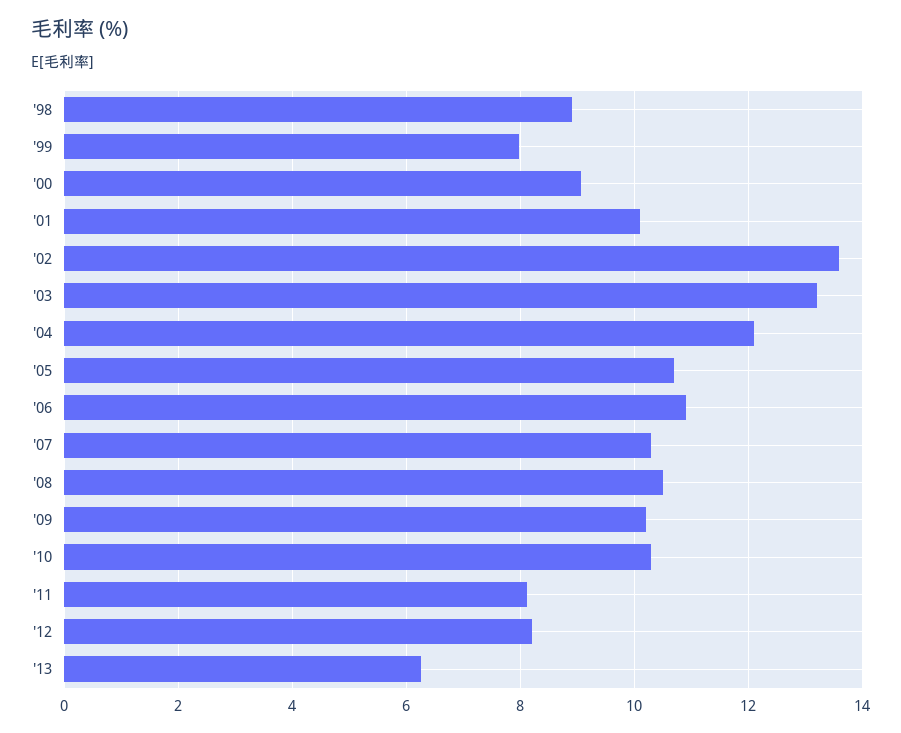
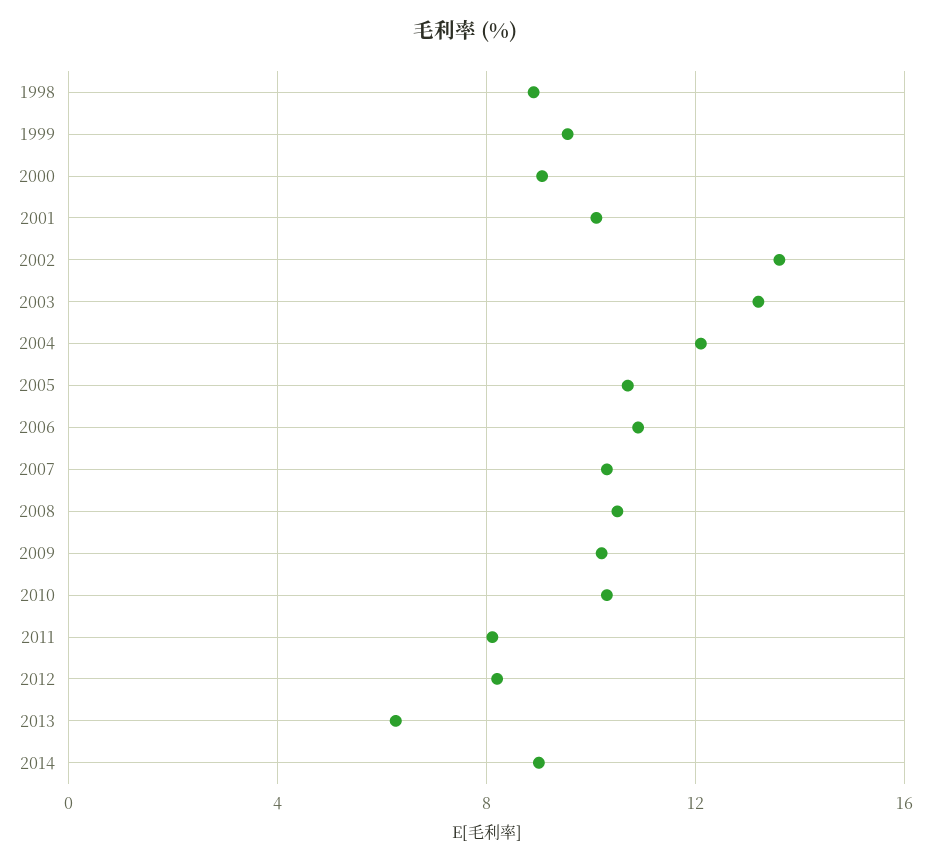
'99: 8 -> 9.5
2014: none -> 9

